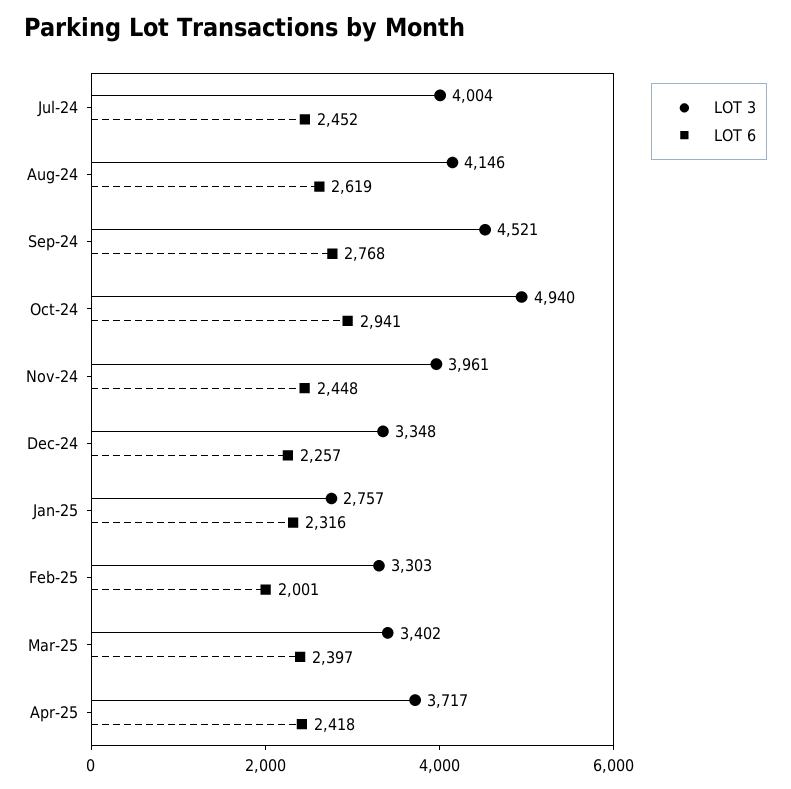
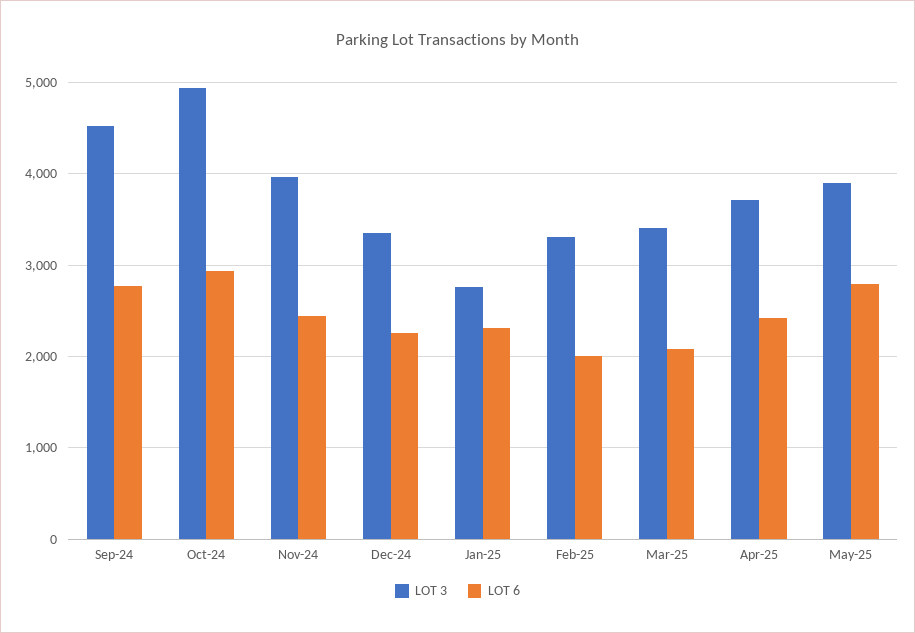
LOT 3, Jul-24: 4004 -> none
LOT 6, Jul-24: 2452 -> none
LOT 3, Aug-24: 4146 -> none
LOT 6, Aug-24: 2619 -> none
LOT 6, Mar-25: 2397 -> 2100
LOT 3, May-25: none -> 3900
LOT 6, May-25: none -> 2800

